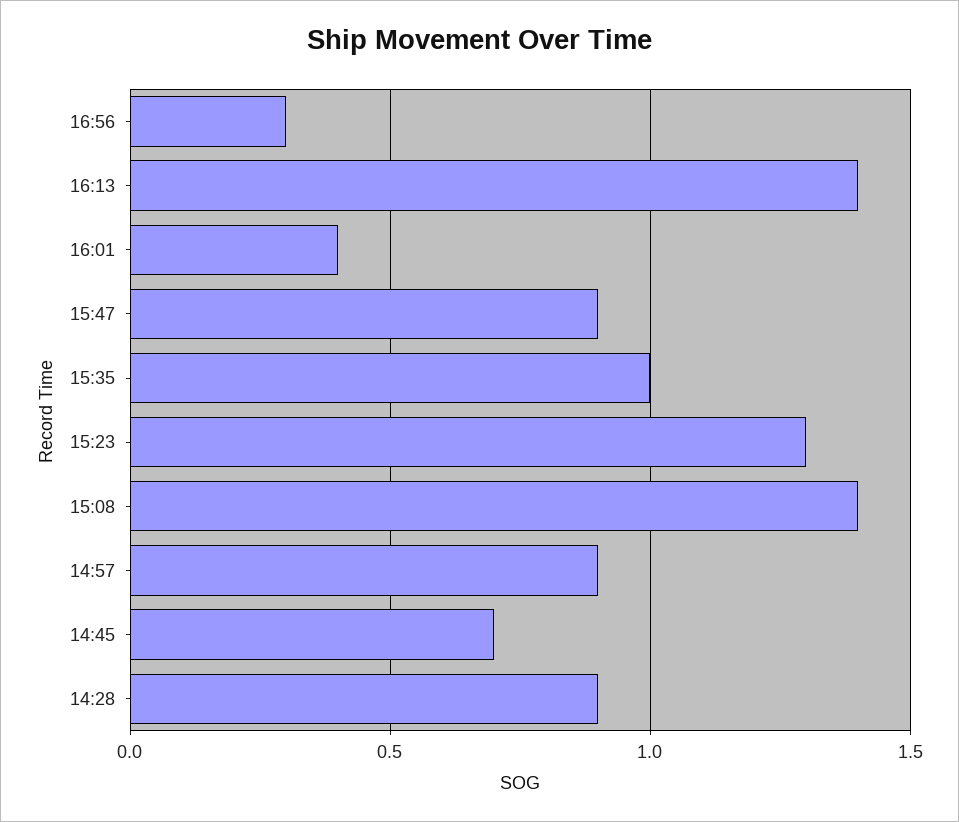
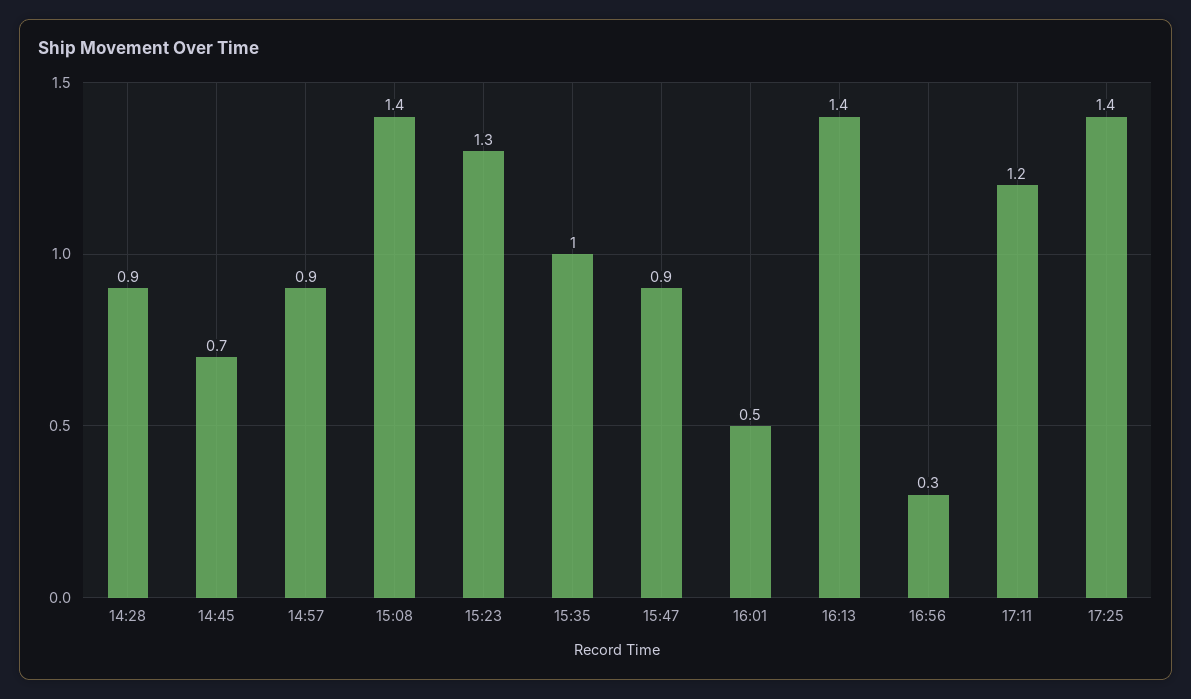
16:01: 0.4 -> 0.5
17:11: none -> 1.2
17:25: none -> 1.4

